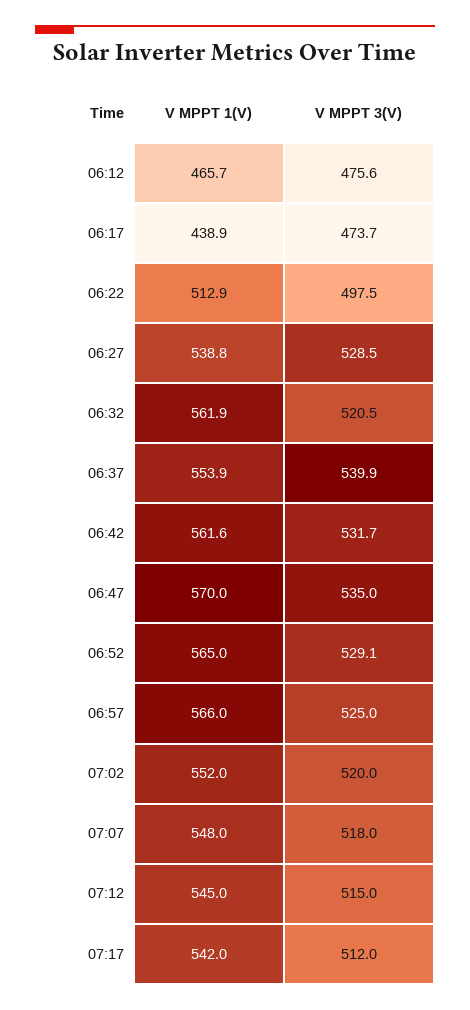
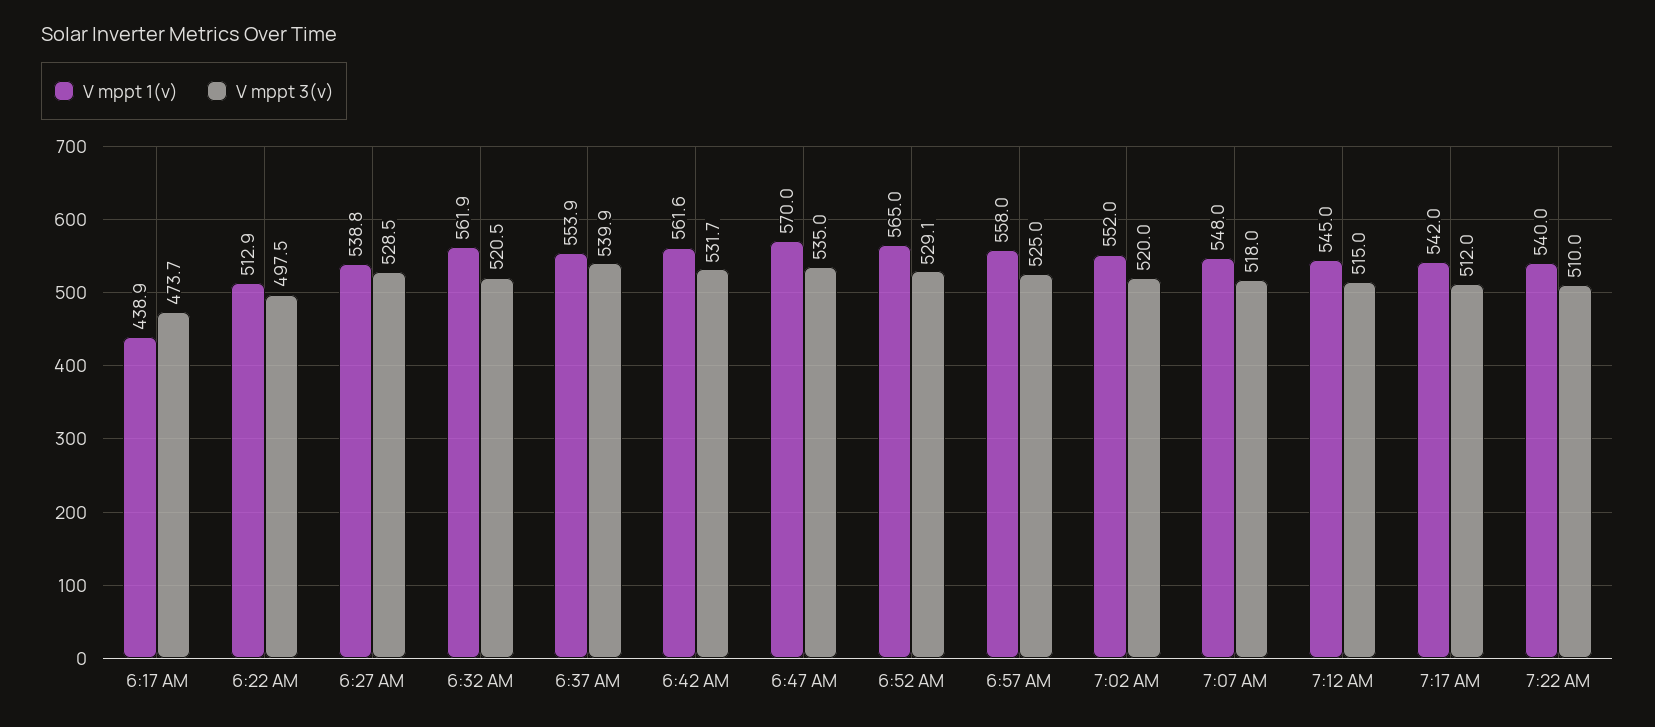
V MPPT 1(V), 06:12: 465.7 -> none
V MPPT 3(V), 06:12: 475.6 -> none
V MPPT 1(V), 06:57: 566 -> 558
V MPPT 1(V), 7:22 AM: none -> 540
V MPPT 3(V), 7:22 AM: none -> 510

